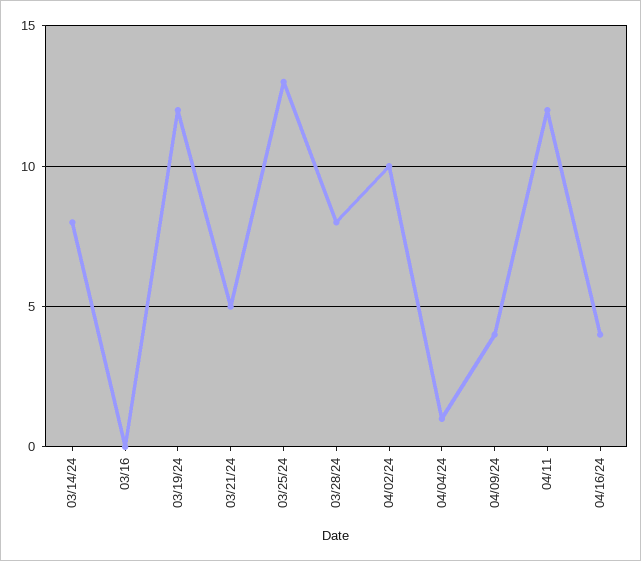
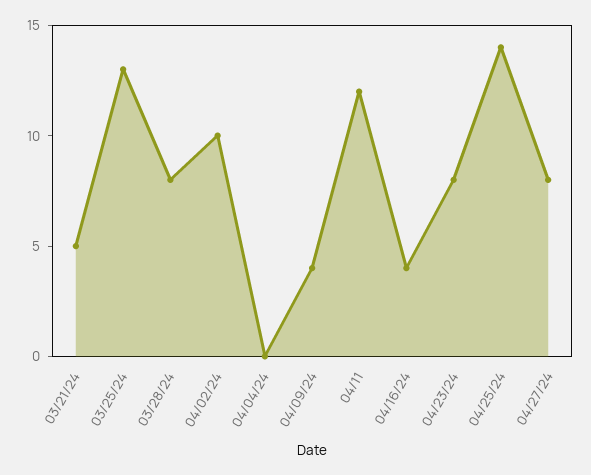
03/14/24: 8 -> none
03/16: 0 -> none
03/19/24: 12 -> none
04/04/24: 1 -> 0
04/23/24: none -> 8
04/25/24: none -> 14
04/27/24: none -> 8

